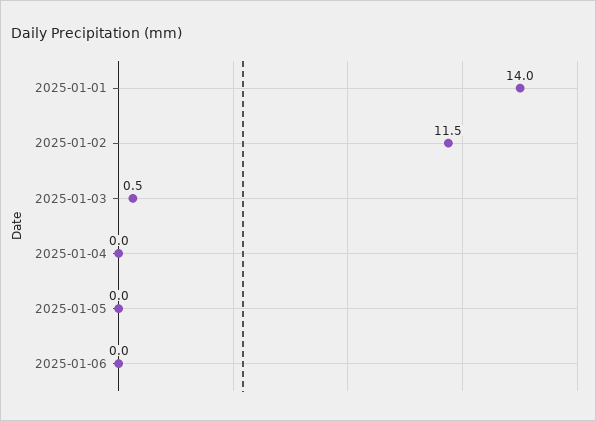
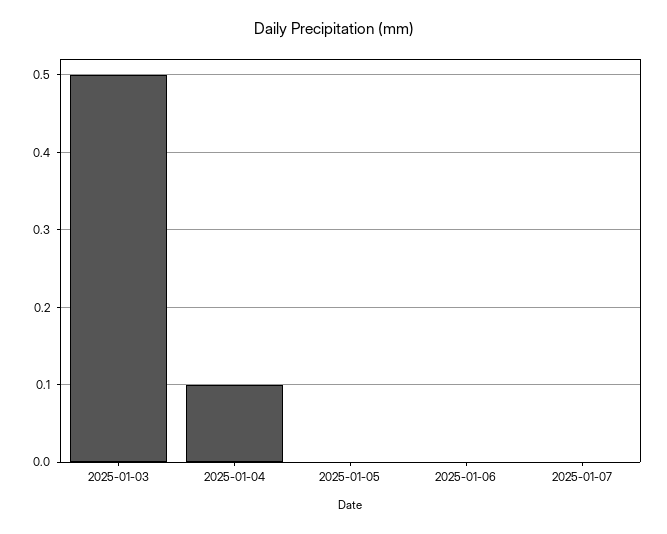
2025-01-01: 14 -> none
2025-01-02: 11.5 -> none
2025-01-04: 0 -> 0.1
2025-01-07: none -> 0

